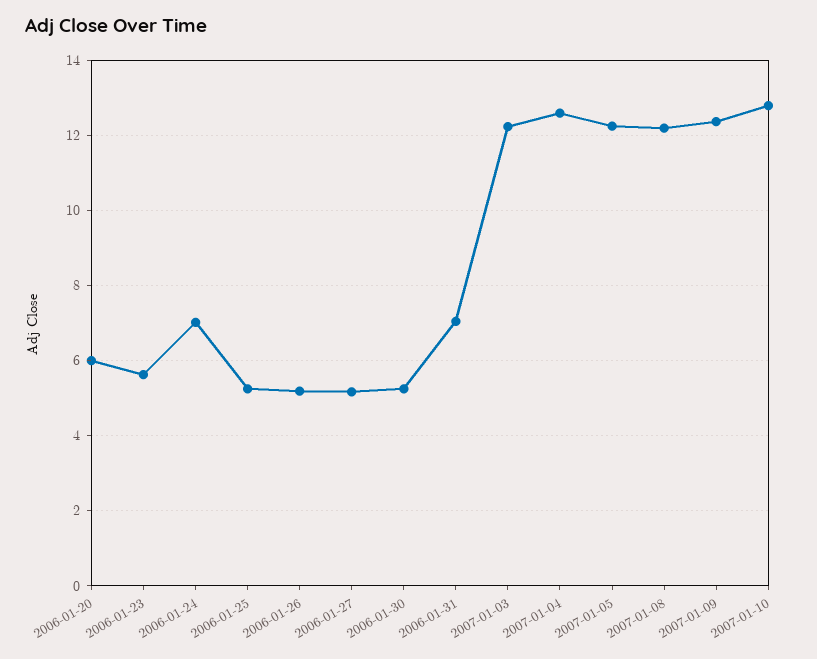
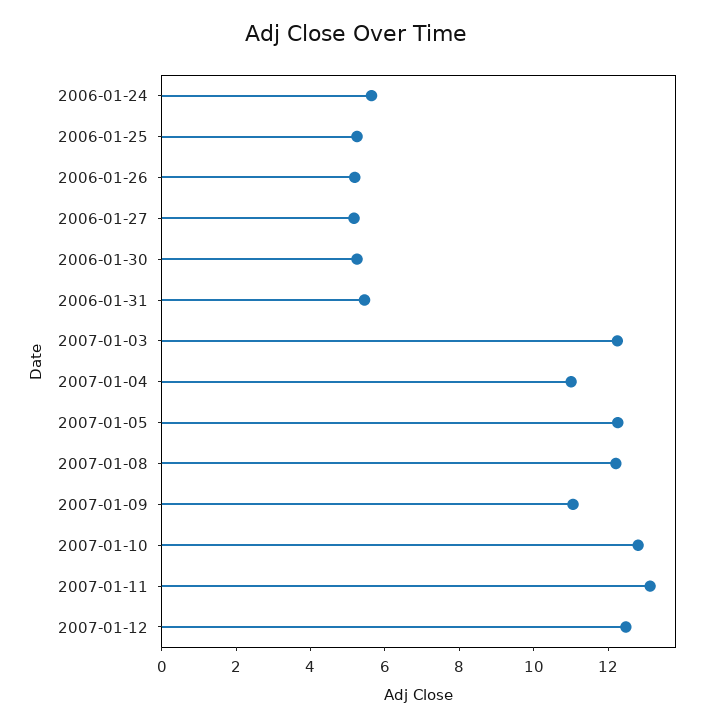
2006-01-20: 6 -> none
2006-01-23: 5.6 -> none
2006-01-24: 7 -> 5.5
2006-01-31: 7 -> 5.5
2007-01-04: 12.6 -> 11
2007-01-09: 12.4 -> 11
2007-01-11: none -> 13
2007-01-12: none -> 12.5

